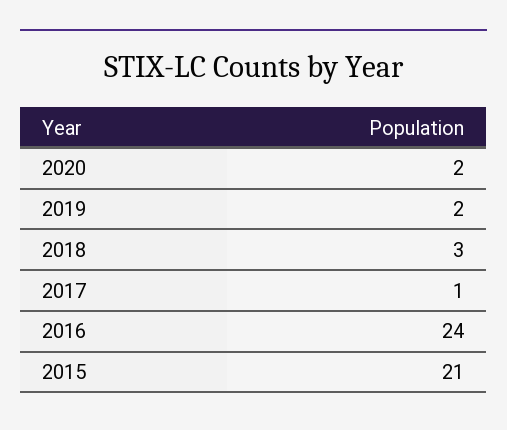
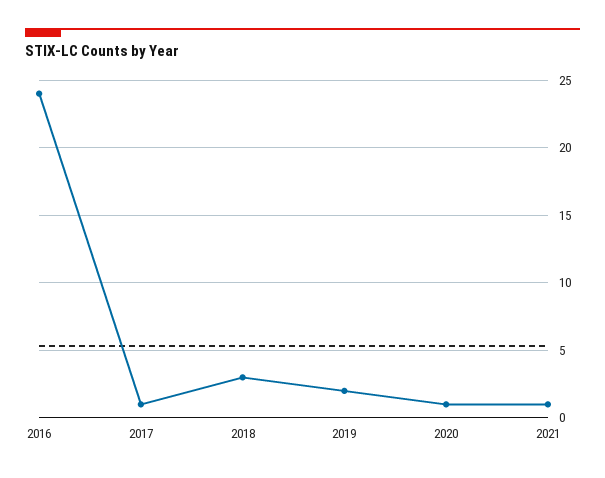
2020: 2 -> 1
2015: 21 -> none
2021: none -> 1

